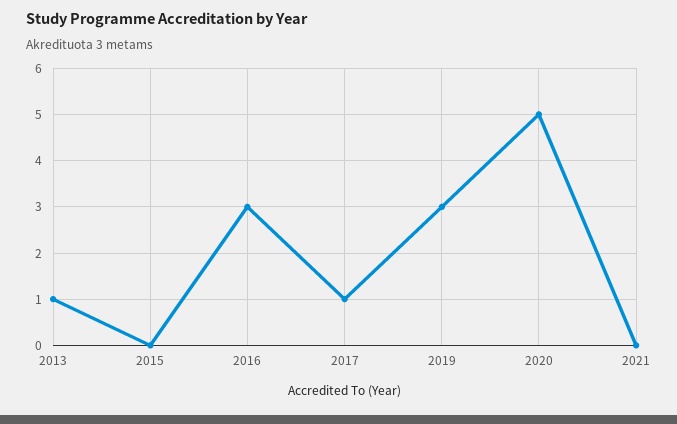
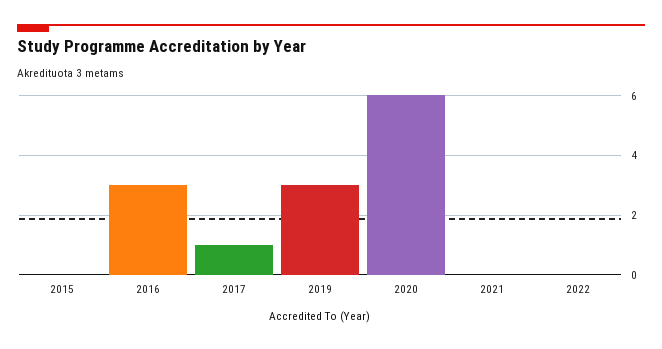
2013: 1 -> none
2020: 5 -> 6
2022: none -> 0

